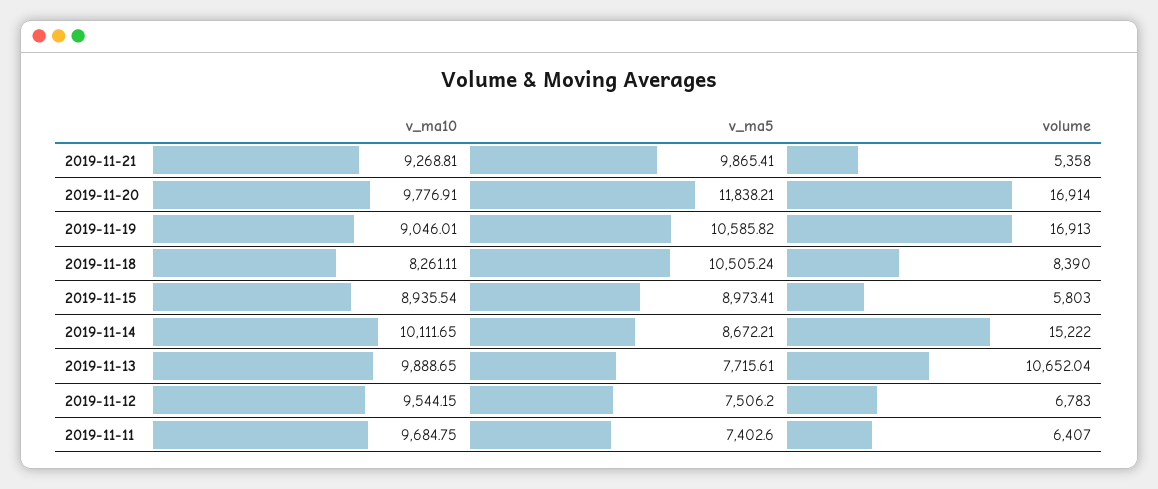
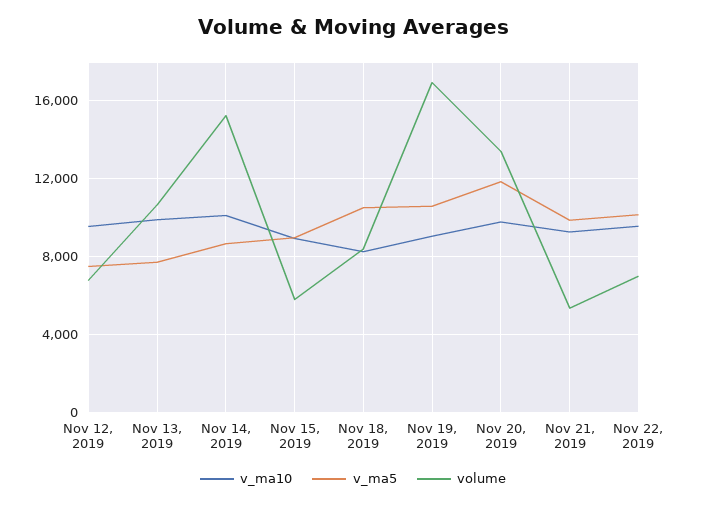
volume, 2019-11-20: 16914 -> 13500
v_ma10, 2019-11-11: 9684.75 -> none
v_ma5, 2019-11-11: 7402.6 -> none
volume, 2019-11-11: 6407 -> none
v_ma10, Nov 22, 2019: none -> 9500
v_ma5, Nov 22, 2019: none -> 10000
volume, Nov 22, 2019: none -> 7000

